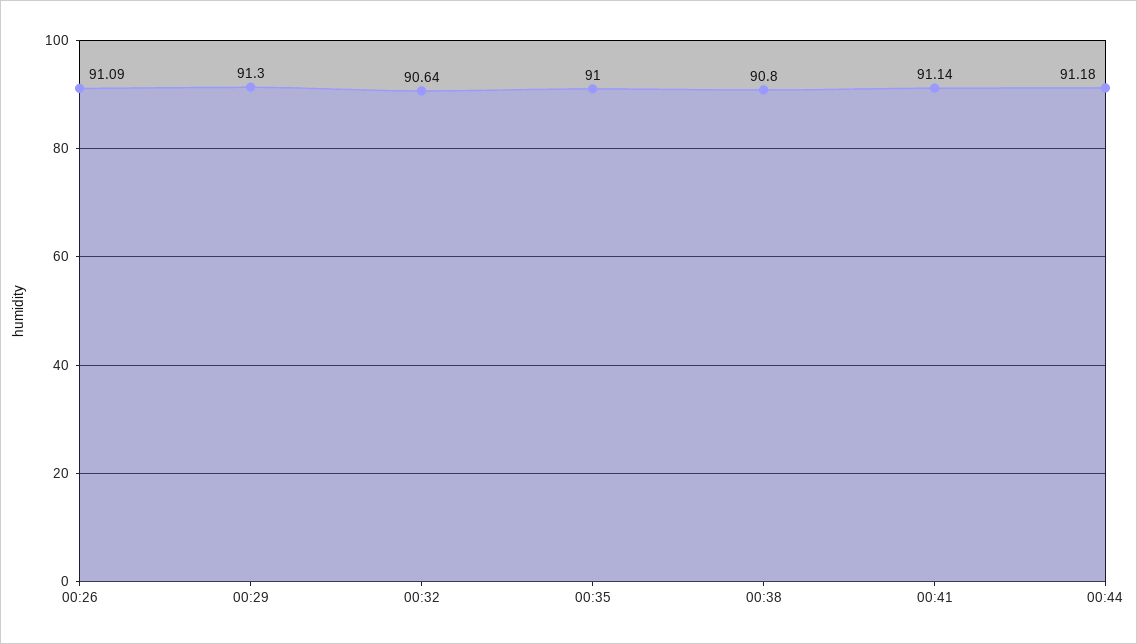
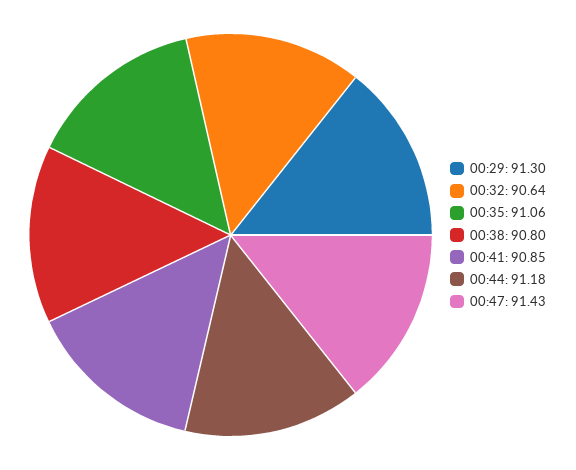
00:26: 91.09 -> none
00:35: 91 -> 91.06
00:41: 91.14 -> 90.85
00:47: none -> 91.43

